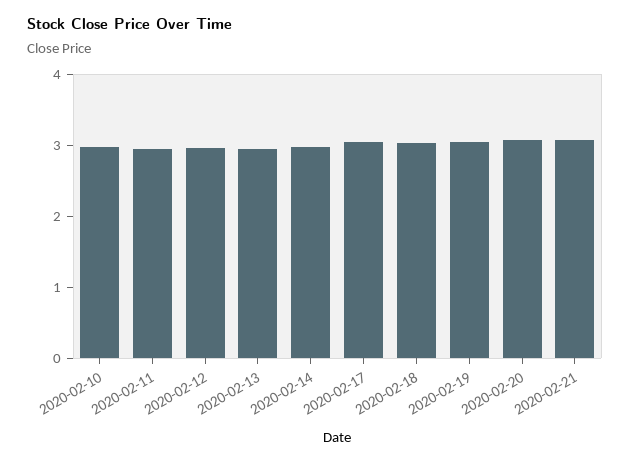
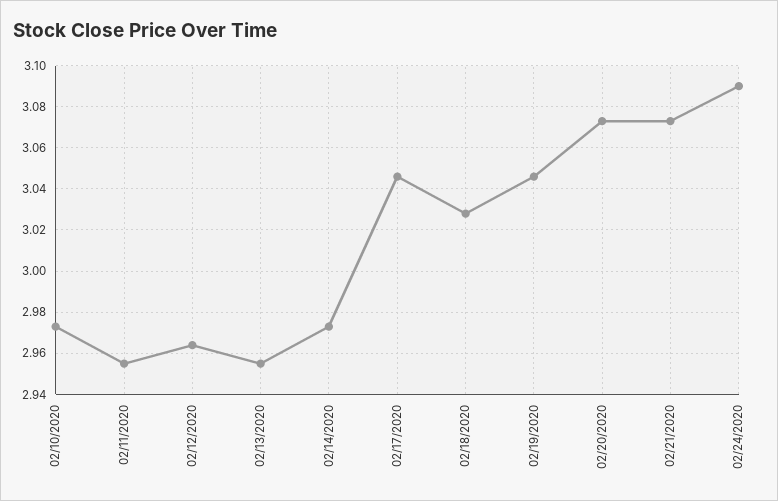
02/24/2020: none -> 3.09

